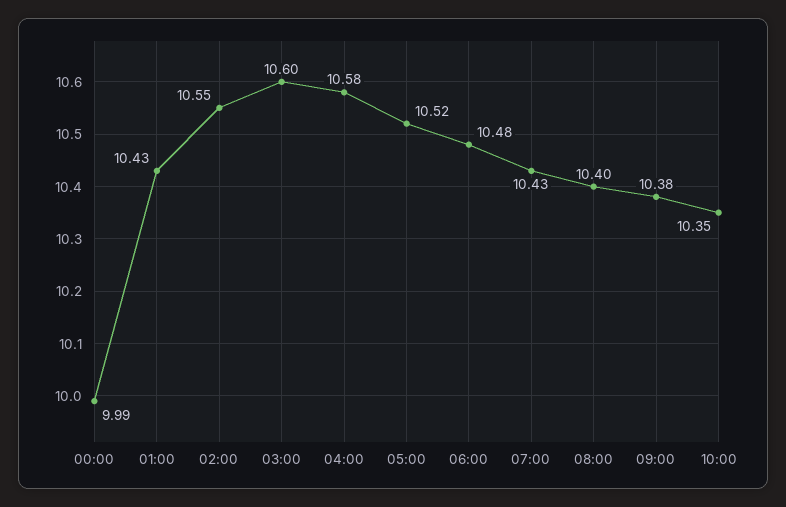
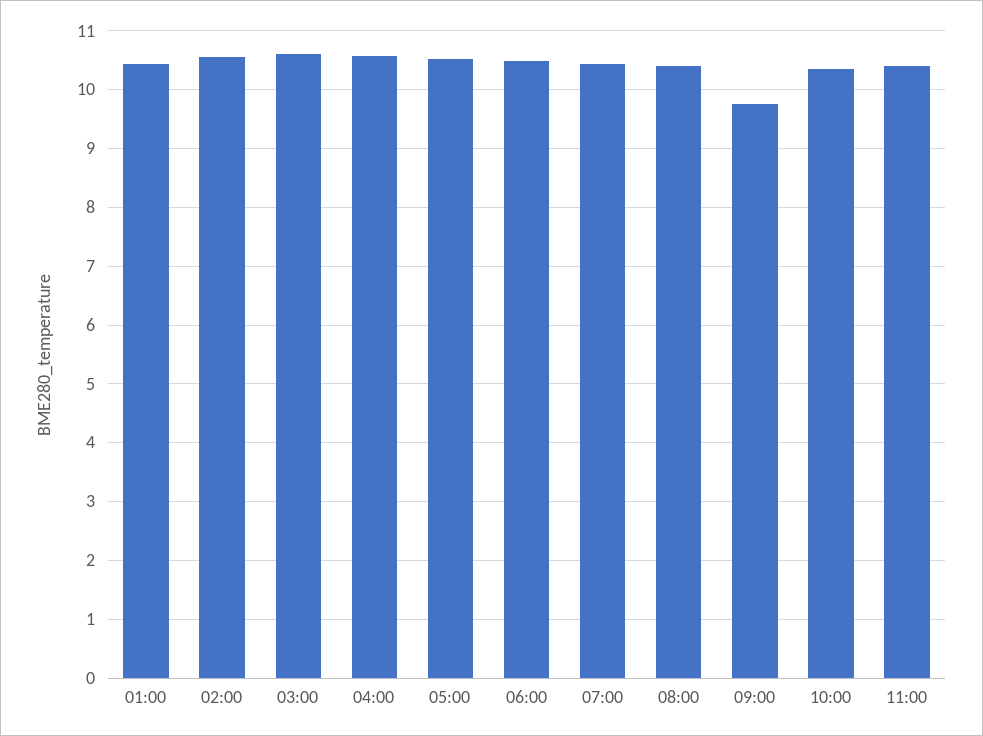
00:00: 9.99 -> none
09:00: 10.38 -> 9.8
11:00: none -> 10.4

